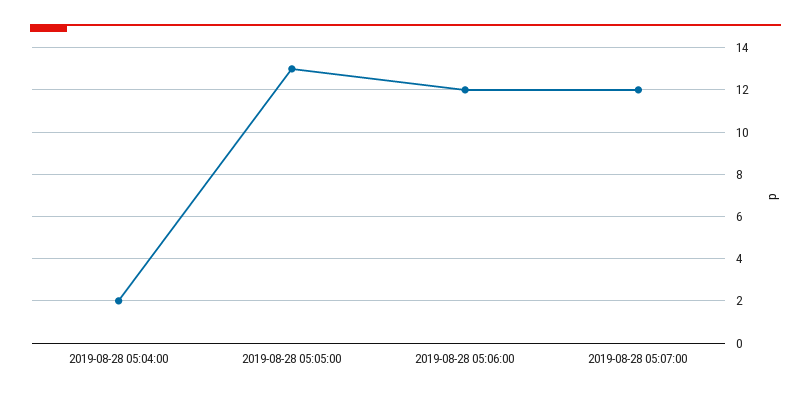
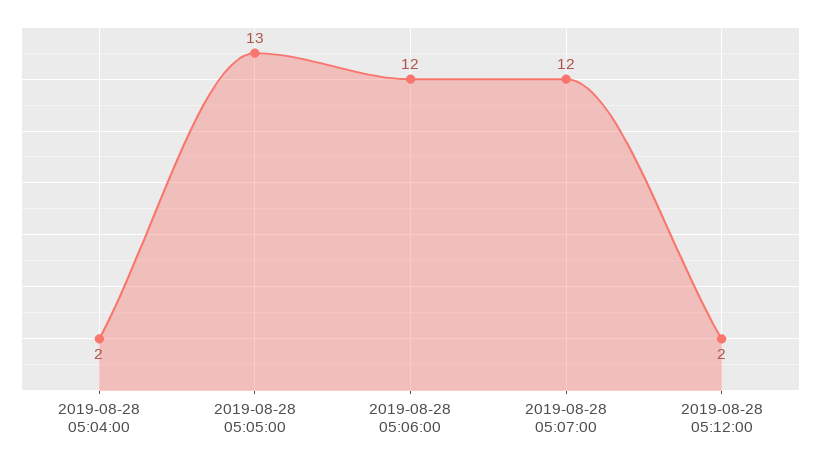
2019-08-28 05:12:00: none -> 2

